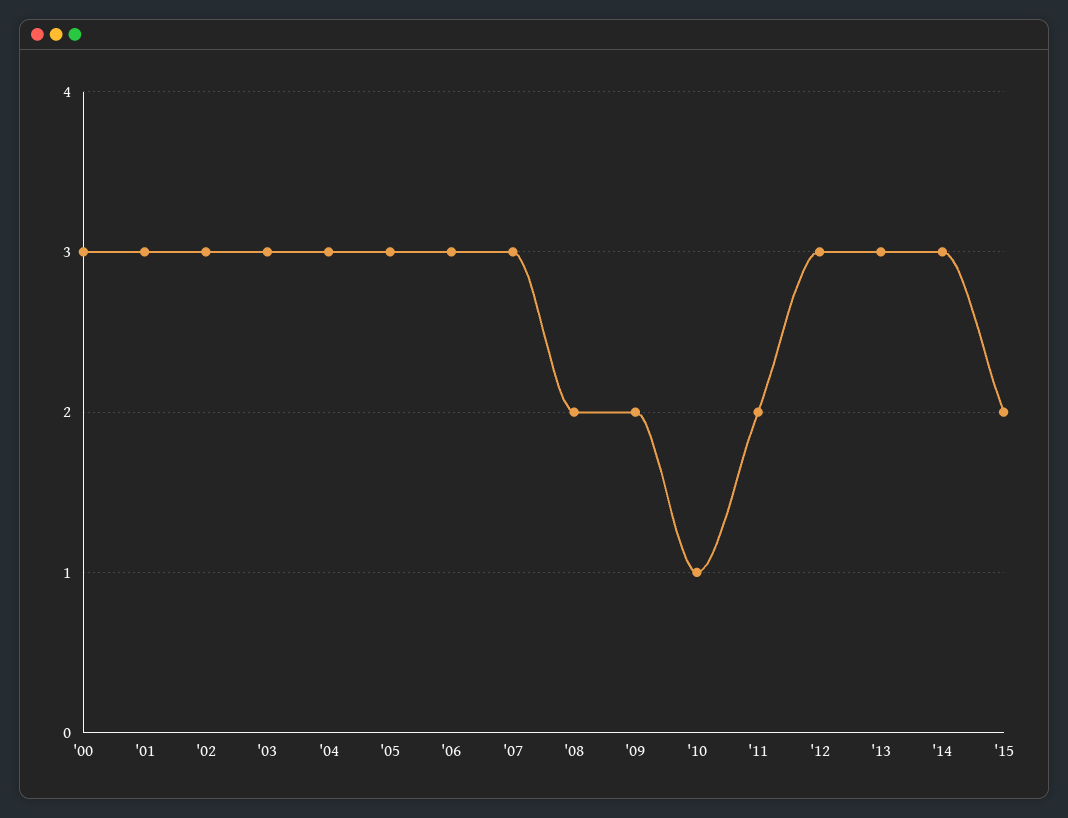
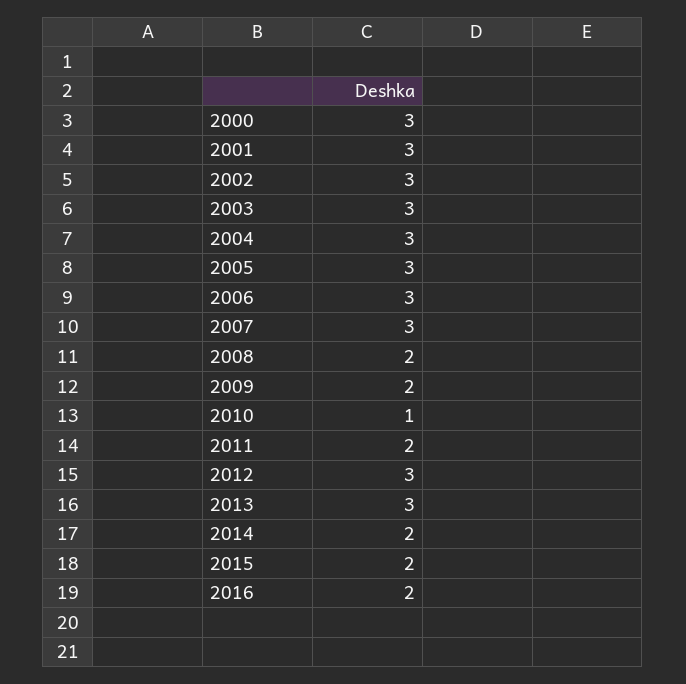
'14: 3 -> 2
2016: none -> 2

